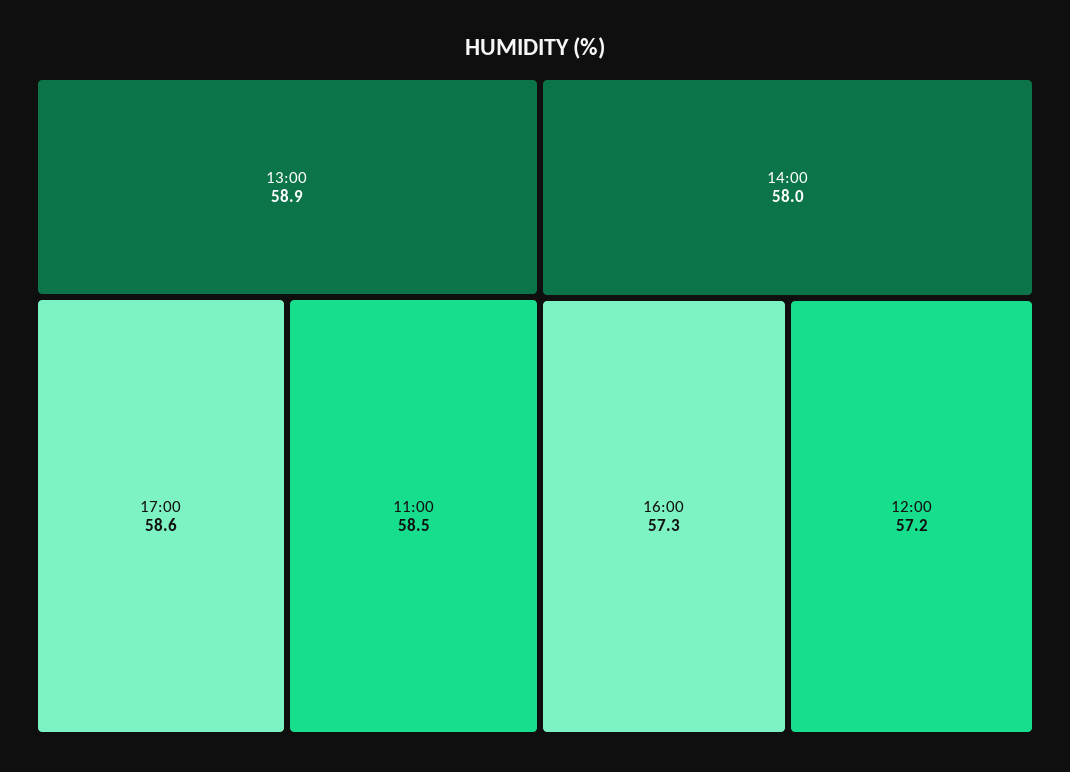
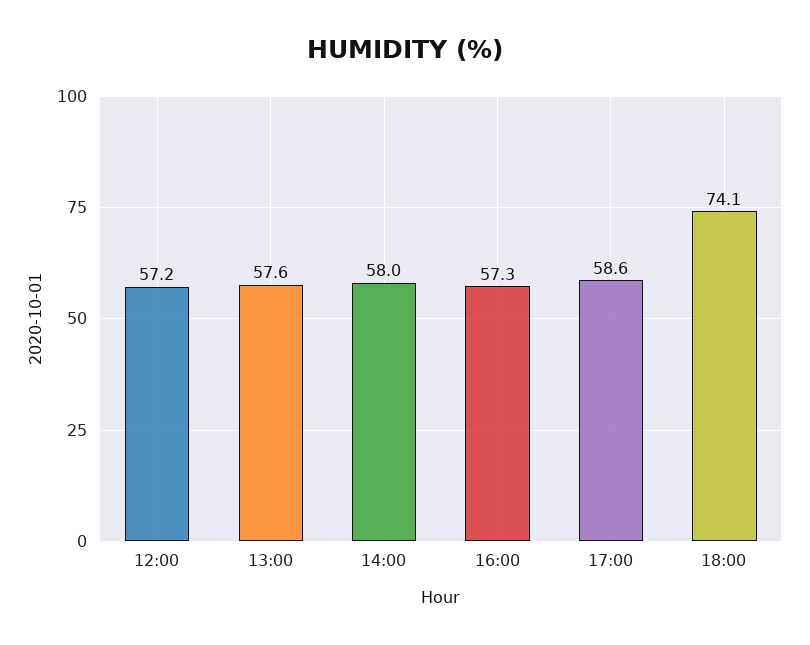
13:00: 58.9 -> 57.6
11:00: 58.5 -> none
18:00: none -> 74.1

